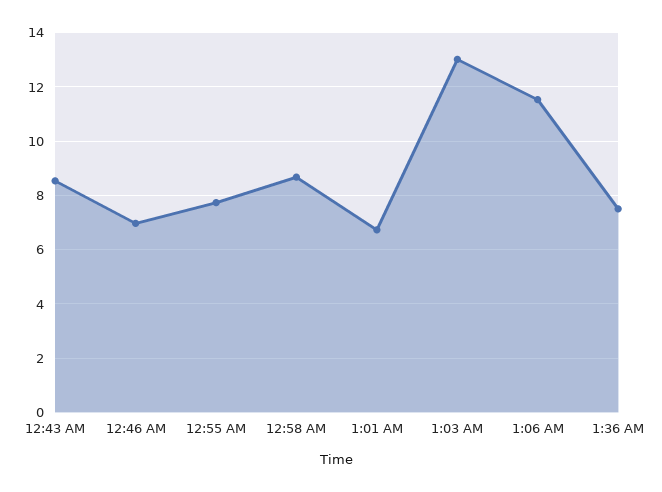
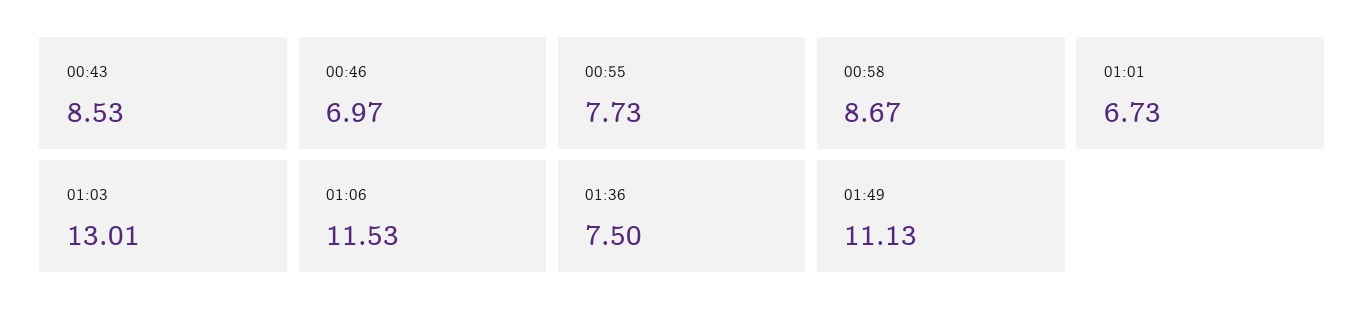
01:49: none -> 11.13

